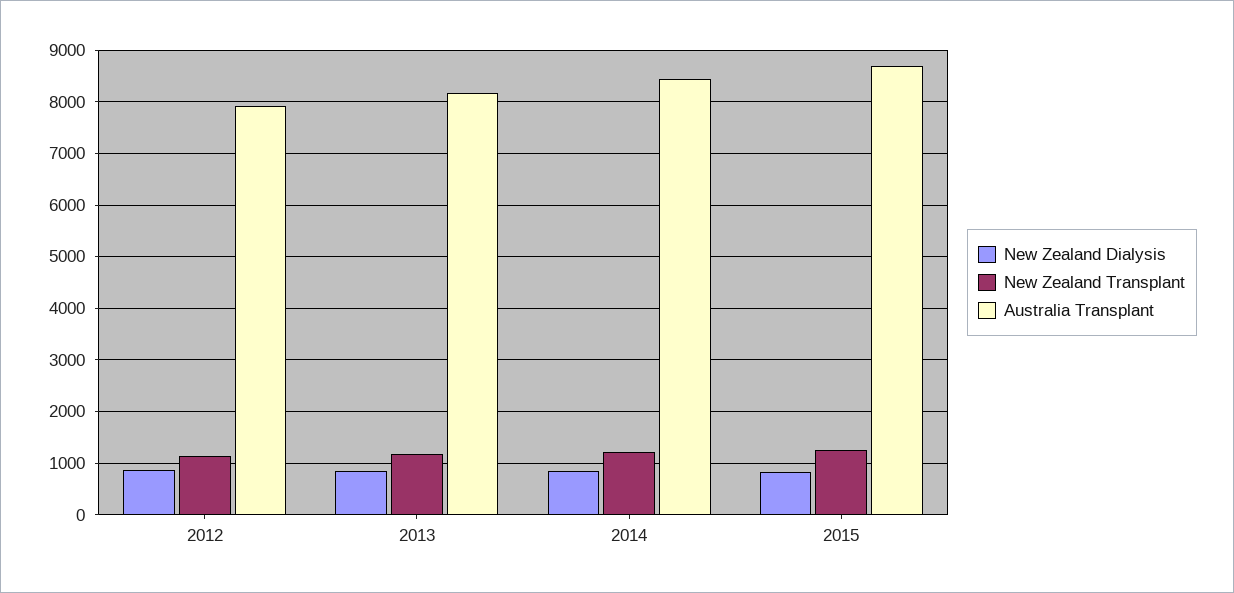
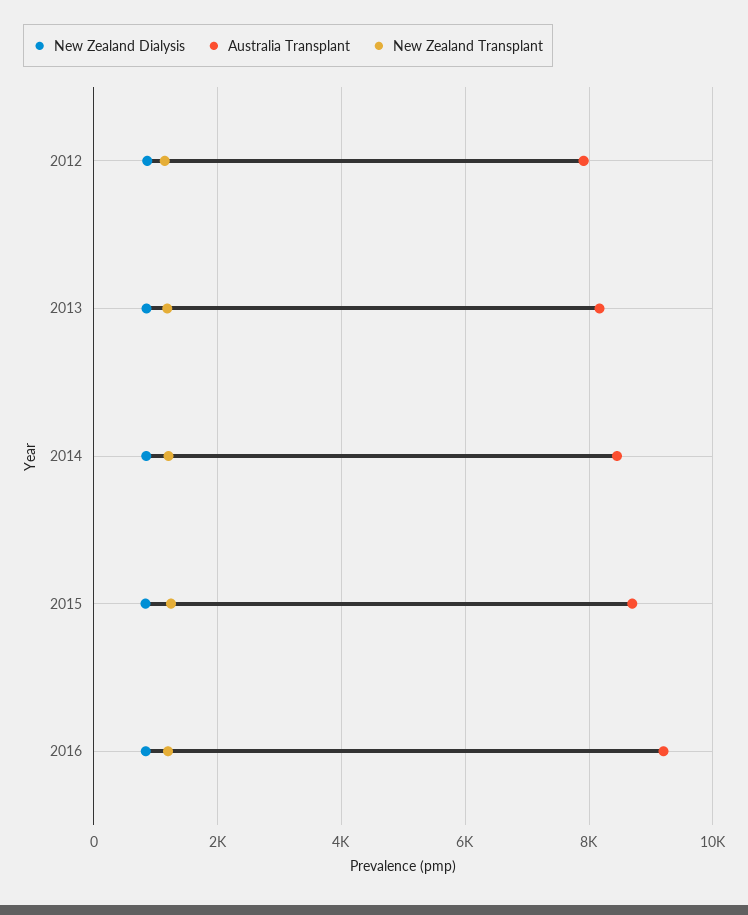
New Zealand Dialysis, 2016: none -> 800
Australia Transplant, 2016: none -> 9200
New Zealand Transplant, 2016: none -> 1200

